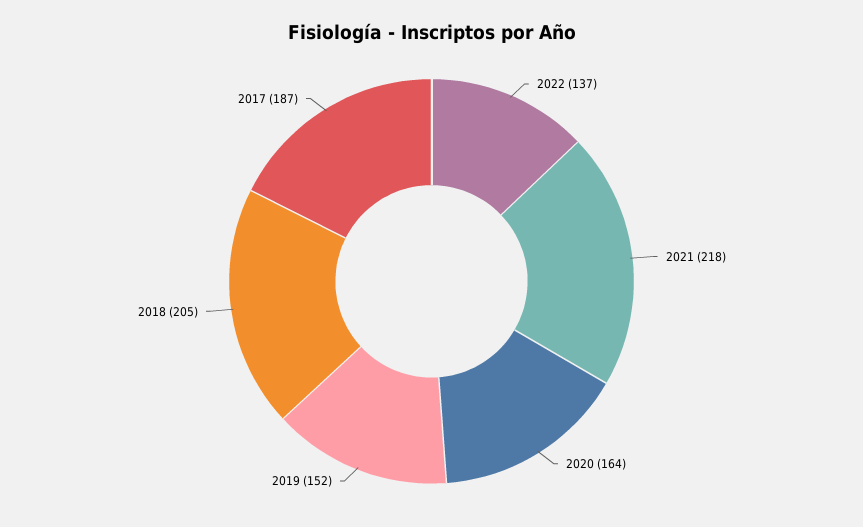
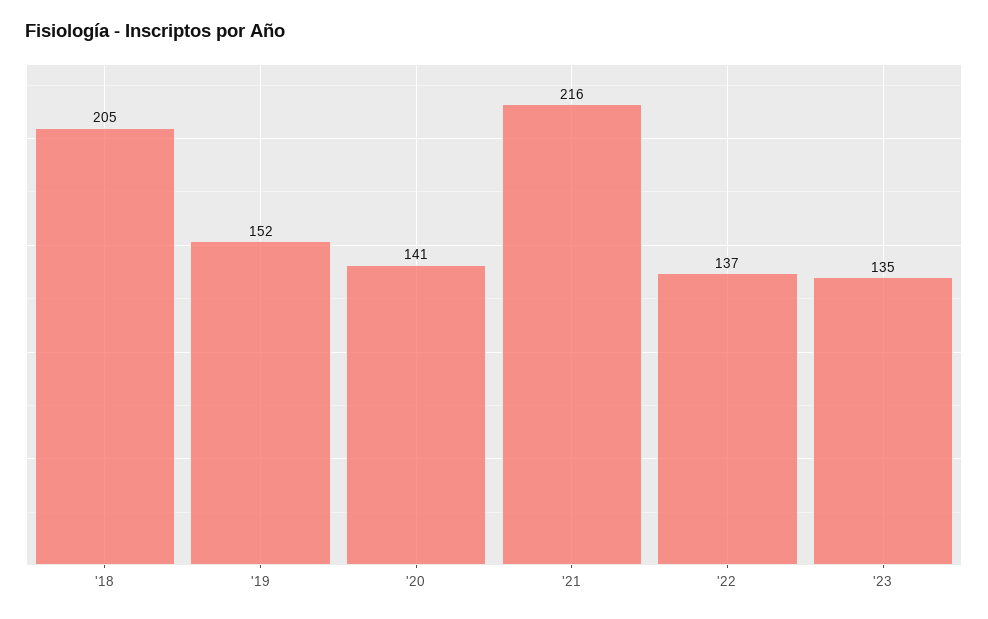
2021: 218 -> 216
2020: 164 -> 141
2017: 187 -> none
'23: none -> 135

